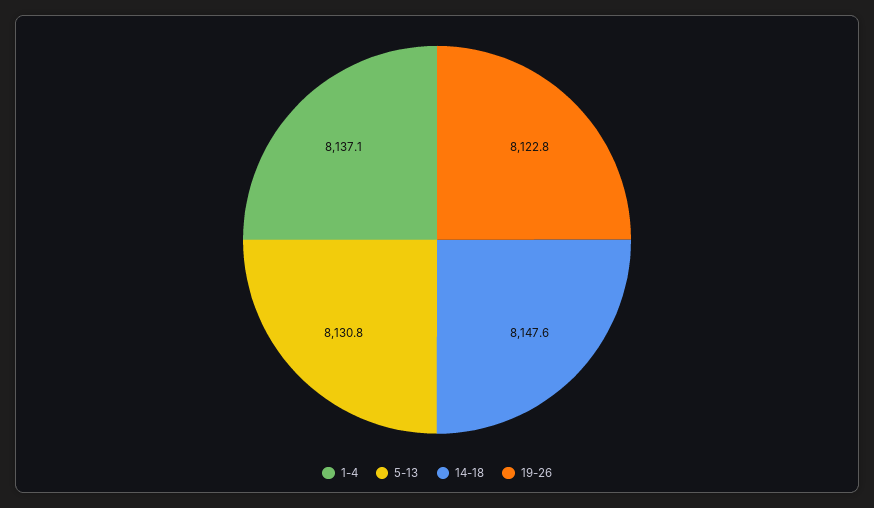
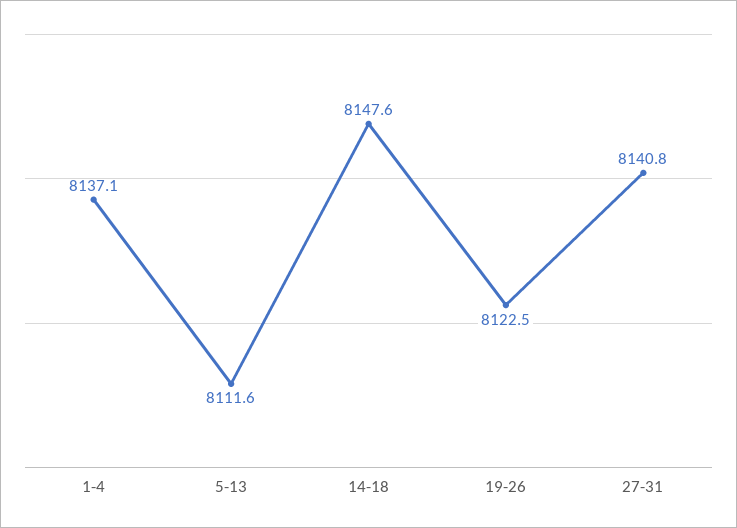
5-13: 8130.8 -> 8111.6
19-26: 8122.8 -> 8122.5
27-31: none -> 8140.8

